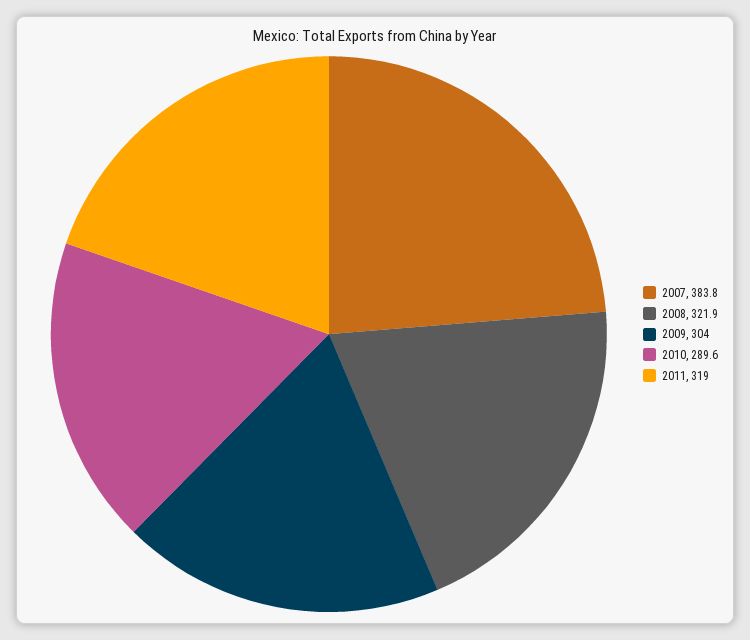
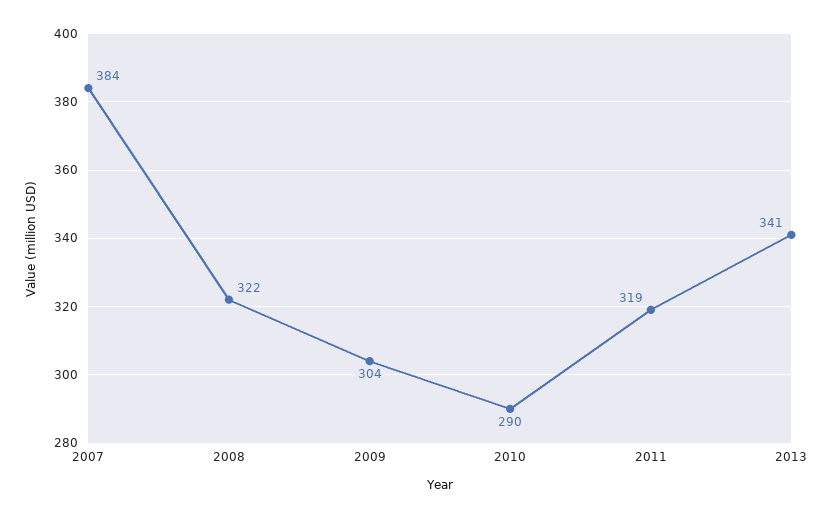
2013: none -> 341

